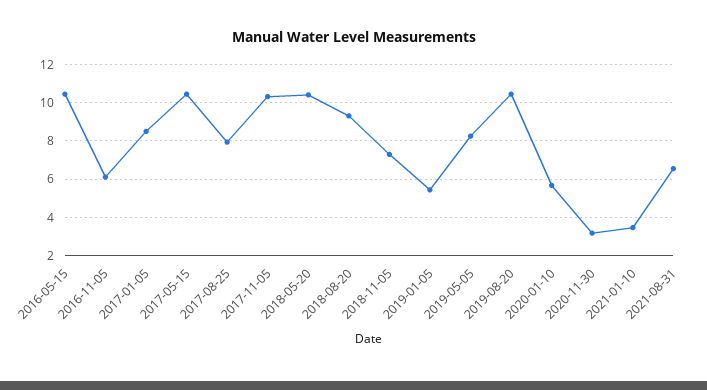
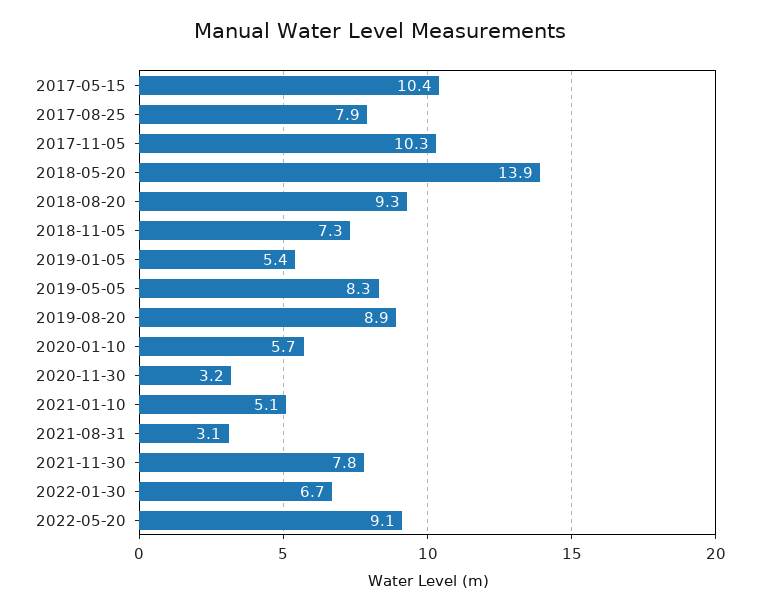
2016-05-15: 10.5 -> none
2016-11-05: 6 -> none
2017-01-05: 8.5 -> none
2018-05-20: 10.5 -> 13.9
2019-08-20: 10.5 -> 8.9
2021-01-10: 3.5 -> 5.1
2021-08-31: 6.5 -> 3.1
2021-11-30: none -> 7.8
2022-01-30: none -> 6.7
2022-05-20: none -> 9.1

